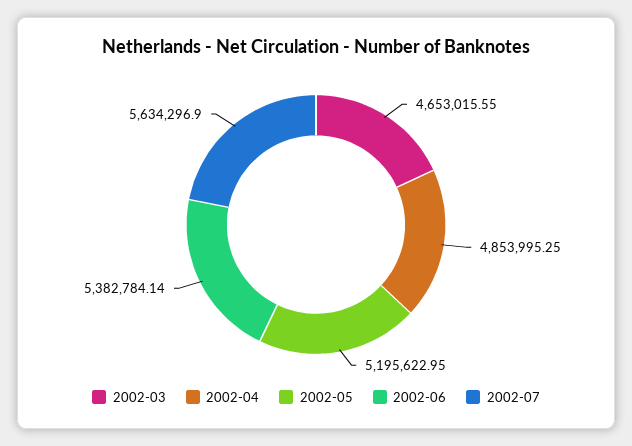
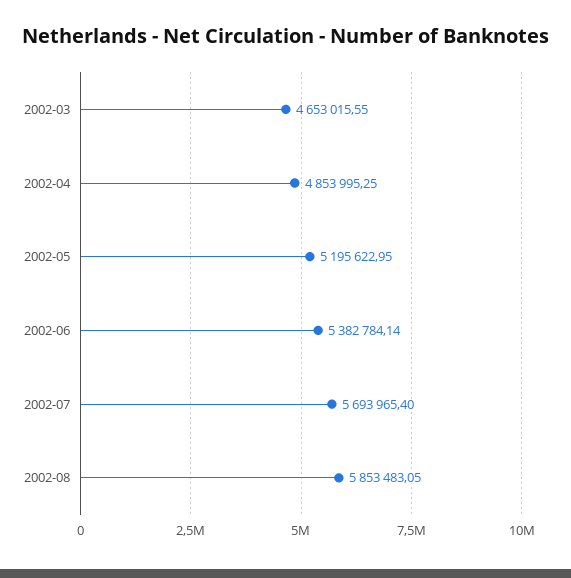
2002-07: 5634296.9 -> 5693965.4
2002-08: none -> 5853483.05

